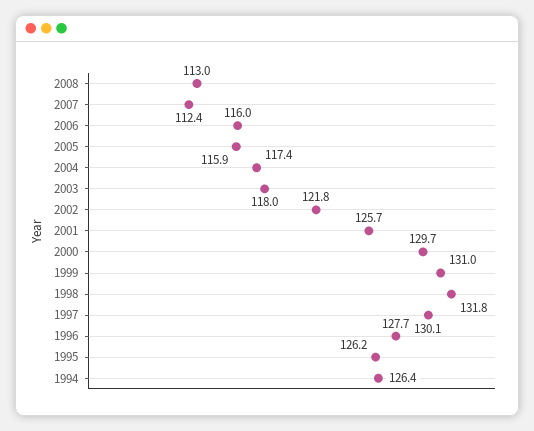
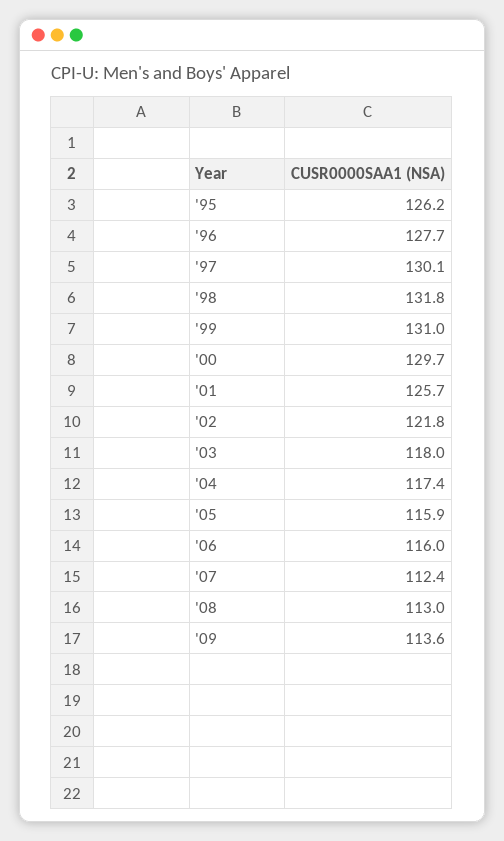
1994: 126.4 -> none
'09: none -> 113.6

